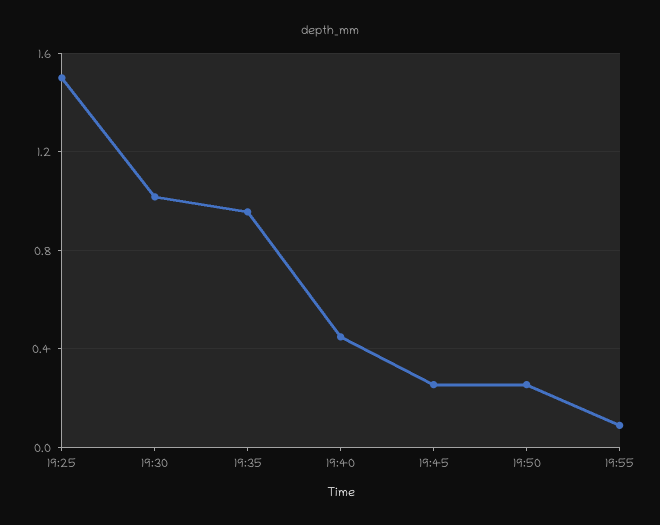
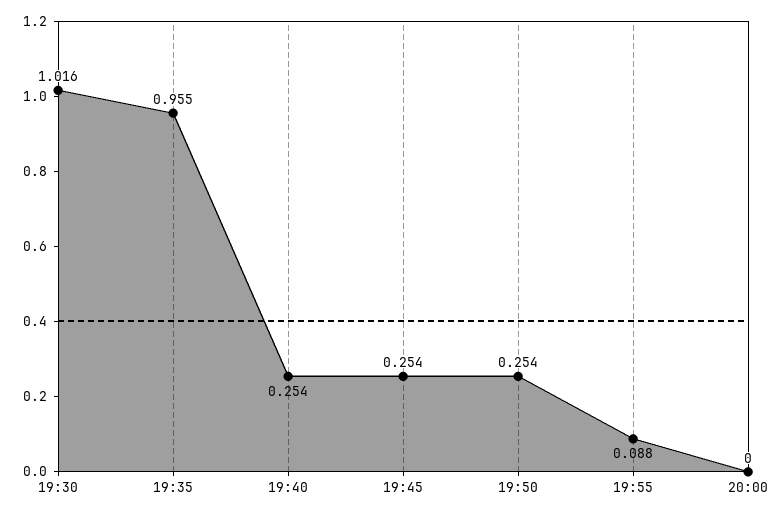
19:25: 1.5 -> none
19:40: 0.45 -> 0.254
20:00: none -> 0

